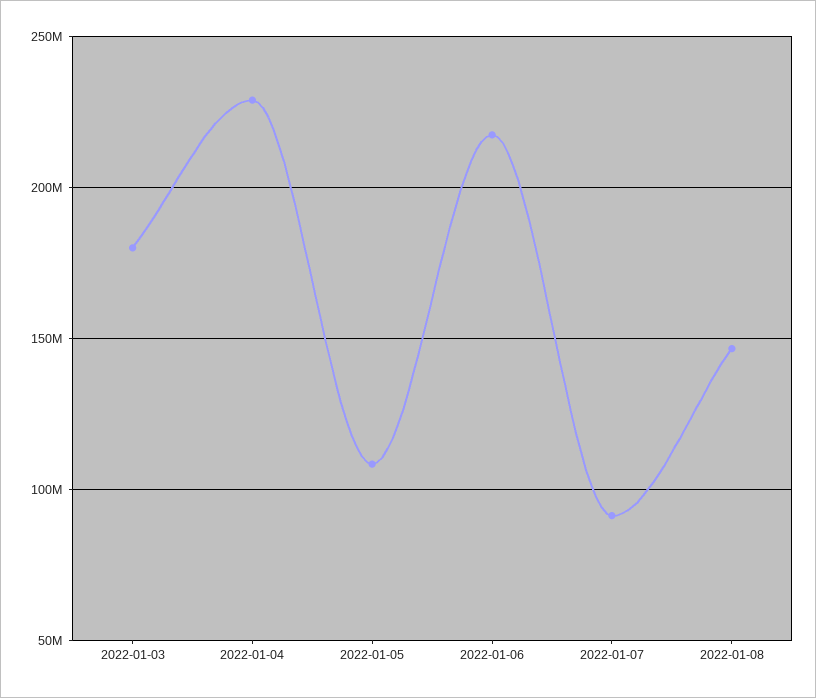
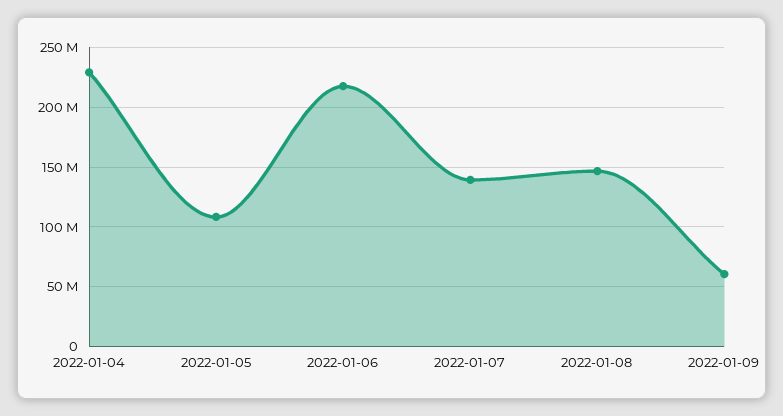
2022-01-03: 180000000 -> none
2022-01-07: 90000000 -> 140000000
2022-01-09: none -> 60000000

